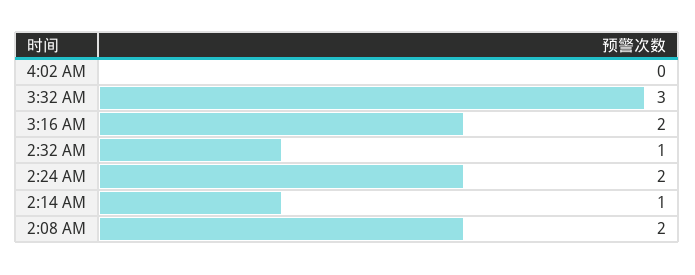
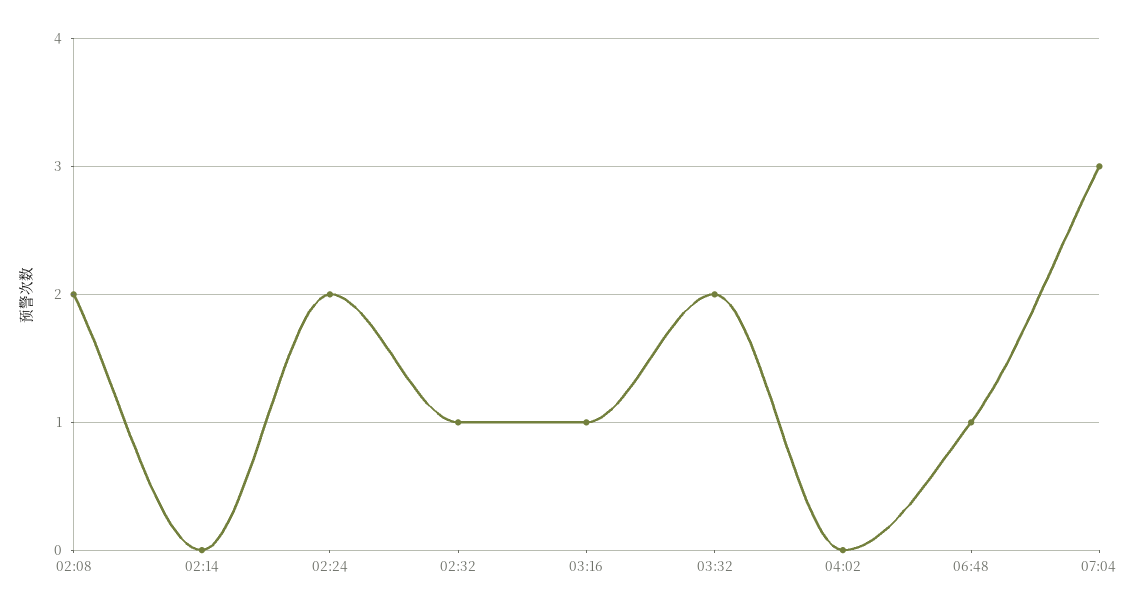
3:32 AM: 3 -> 2
3:16 AM: 2 -> 1
2:14 AM: 1 -> 0
06:48: none -> 1
07:04: none -> 3

